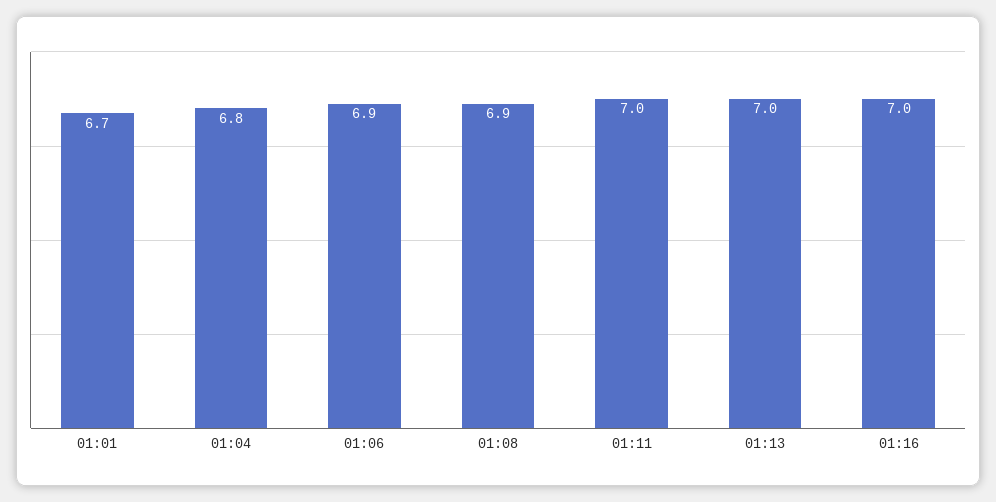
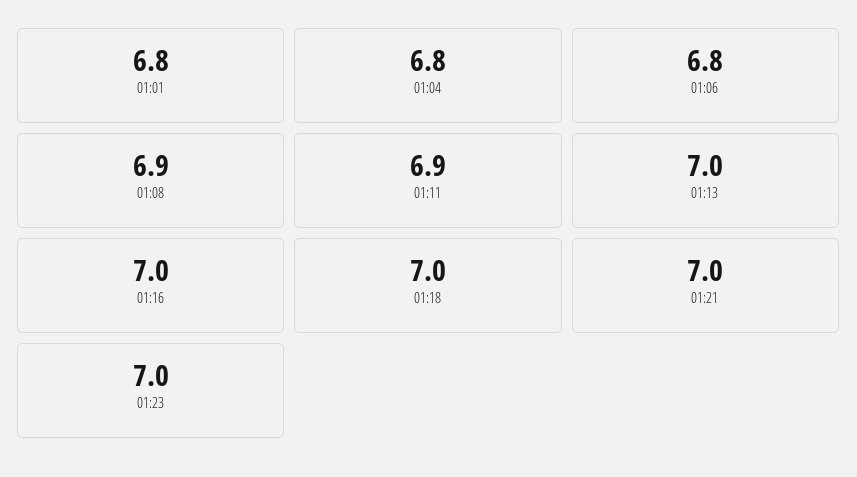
01:01: 6.7 -> 6.8
01:06: 6.9 -> 6.8
01:11: 7 -> 6.9
01:18: none -> 7
01:21: none -> 7
01:23: none -> 7

